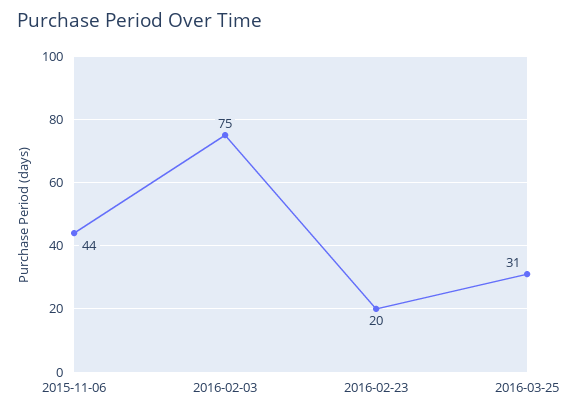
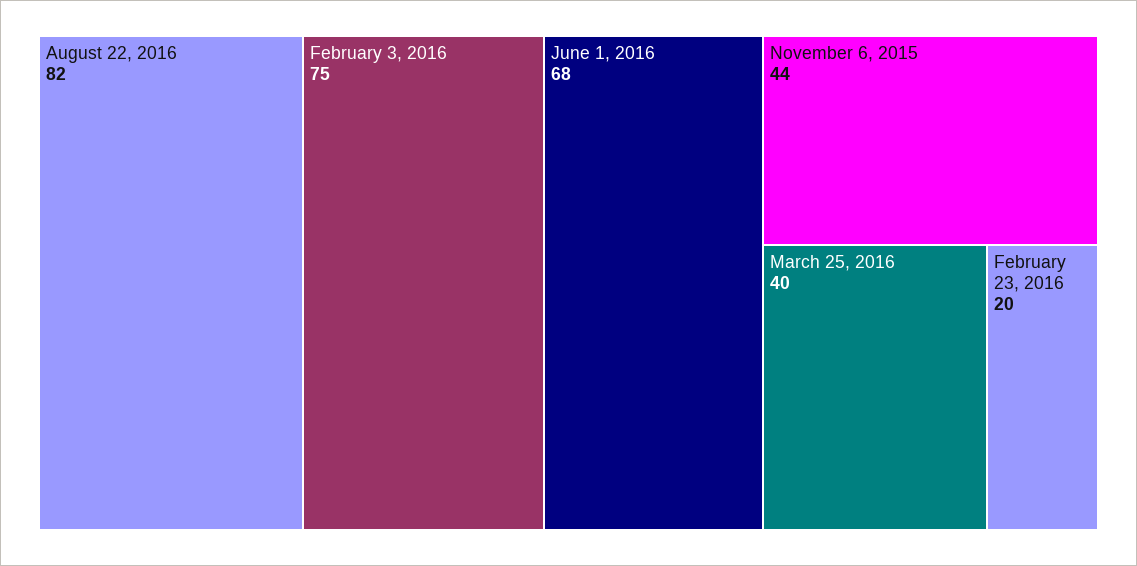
2016-03-25: 31 -> 40
August 22, 2016: none -> 82
June 1, 2016: none -> 68

